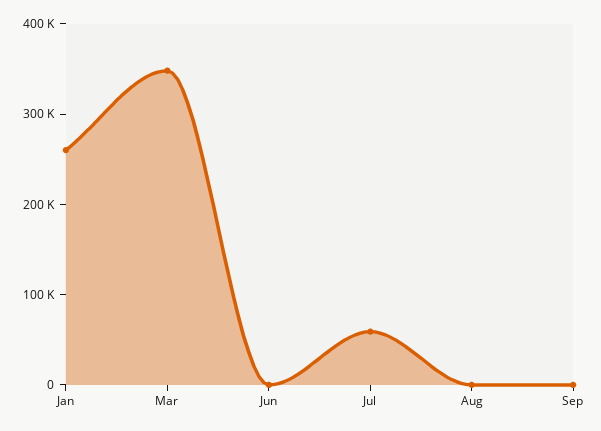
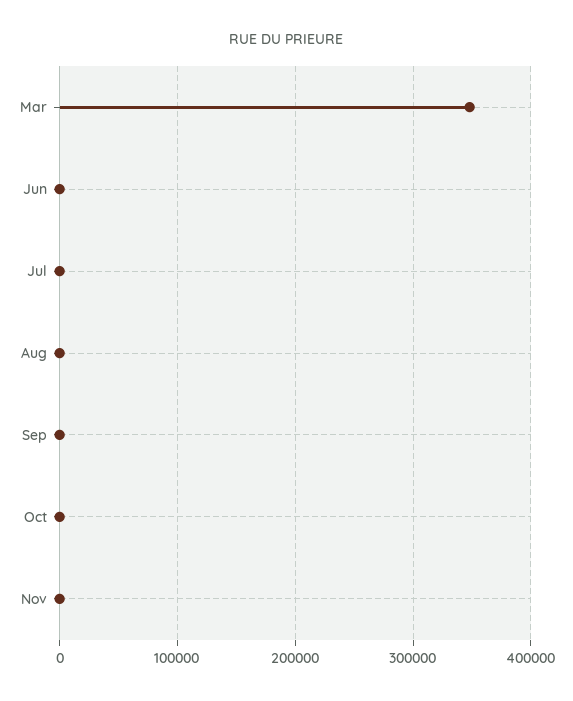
Jan: 260000 -> none
Jul: 60000 -> 0
Oct: none -> 0
Nov: none -> 0

